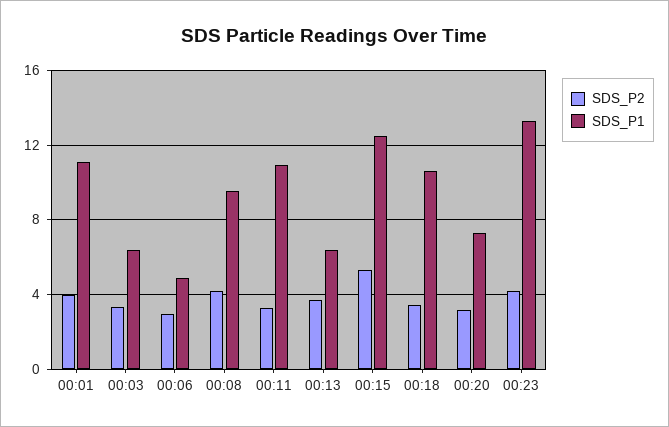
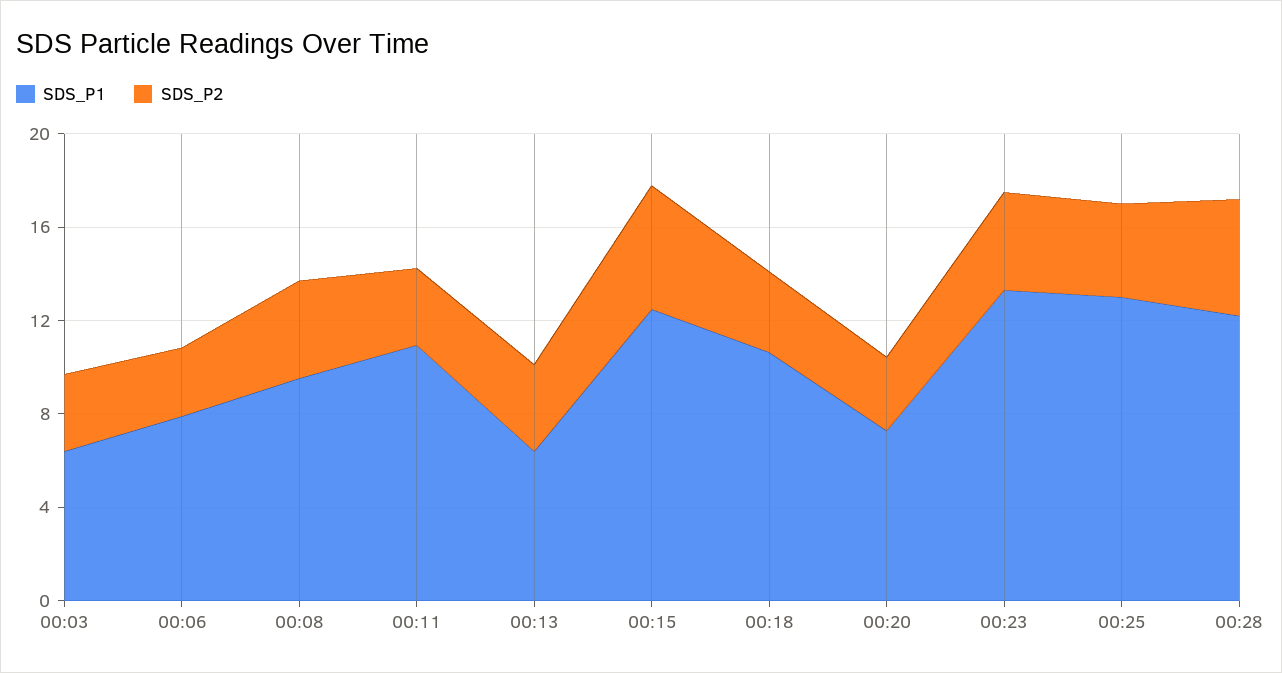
SDS_P2, 00:01: 4 -> none
SDS_P1, 00:01: 11 -> none
SDS_P1, 00:06: 5 -> 8
SDS_P1, 00:25: none -> 13
SDS_P2, 00:25: none -> 4
SDS_P1, 00:28: none -> 12
SDS_P2, 00:28: none -> 5

